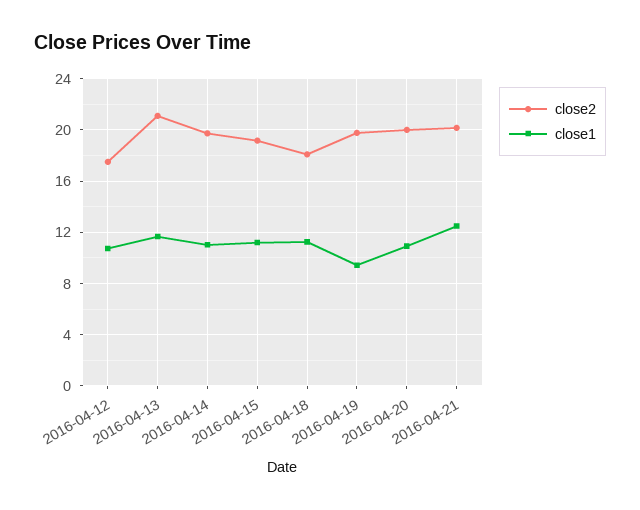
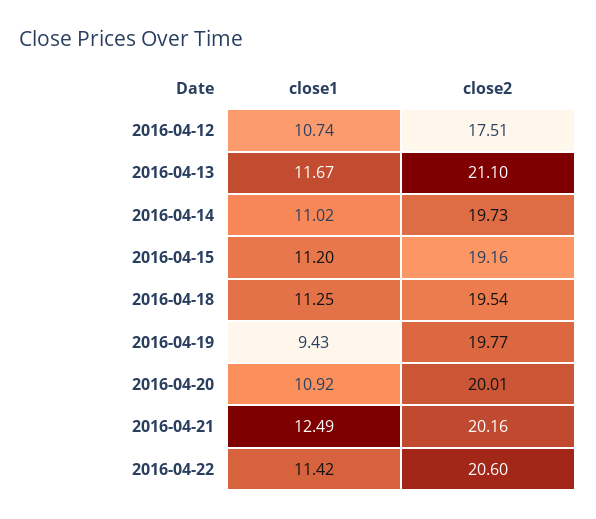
close2, 2016-04-18: 18 -> 19.54
close1, 2016-04-22: none -> 11.42
close2, 2016-04-22: none -> 20.6

